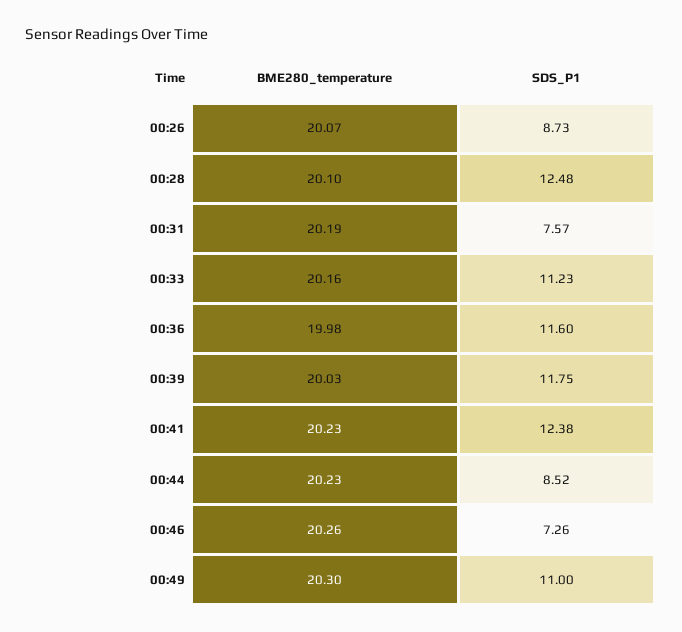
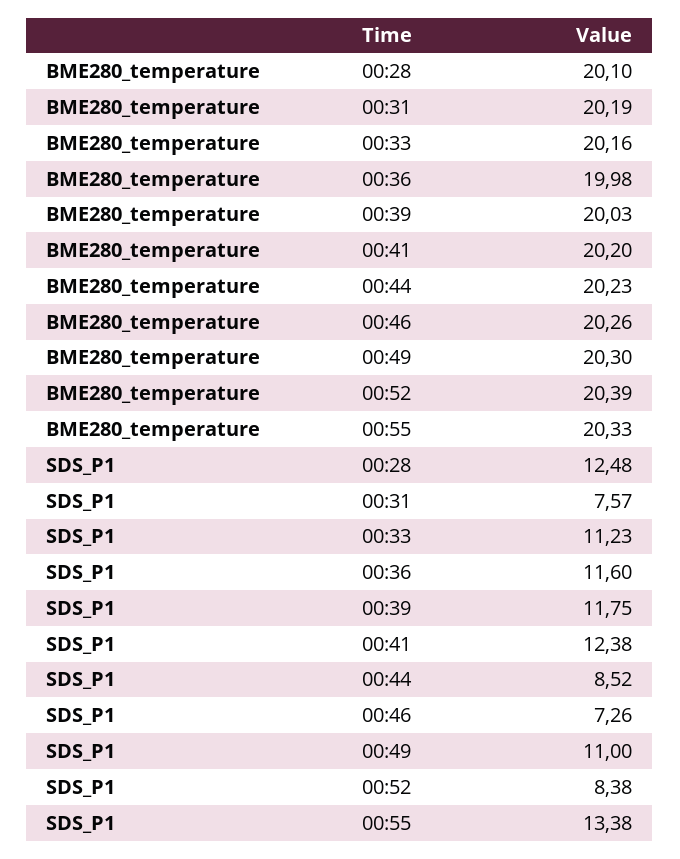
BME280_temperature, 00:26: 20.07 -> none
SDS_P1, 00:26: 8.73 -> none
BME280_temperature, 00:41: 20.23 -> 20.2
BME280_temperature, 00:52: none -> 20.39
BME280_temperature, 00:55: none -> 20.33
SDS_P1, 00:52: none -> 8.38
SDS_P1, 00:55: none -> 13.38

